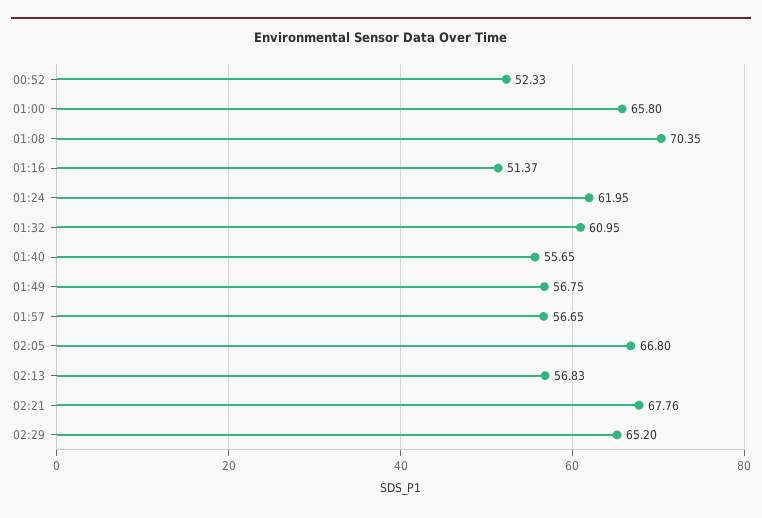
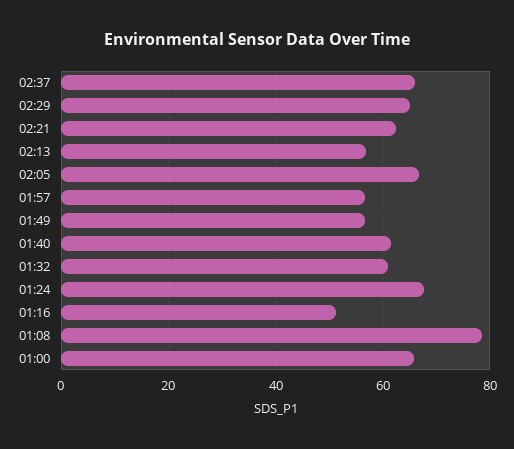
00:52: 52.33 -> none
01:08: 70.35 -> 78
01:24: 61.95 -> 68
01:40: 55.65 -> 62
02:21: 67.76 -> 62
02:37: none -> 66

